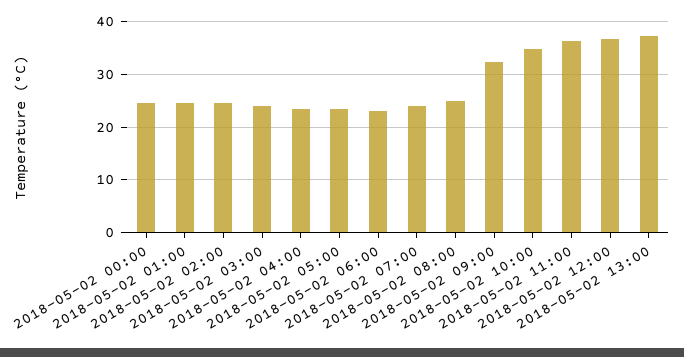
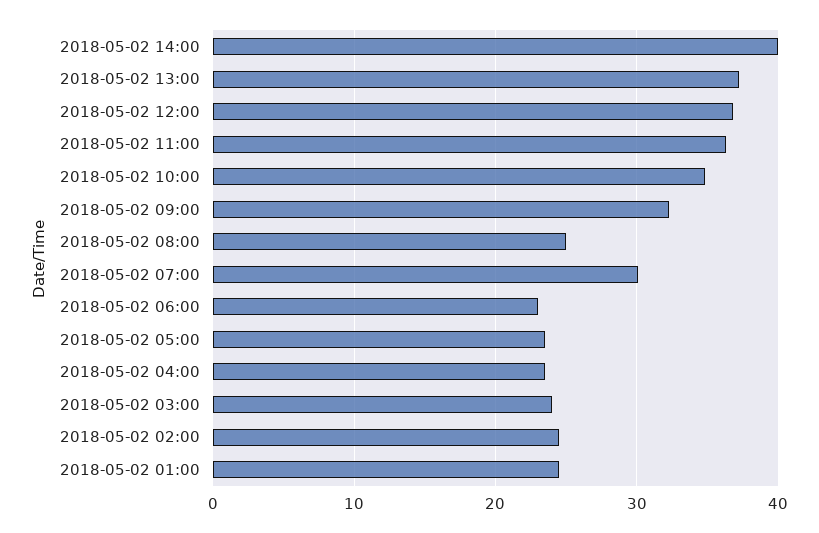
2018-05-02 00:00: 24 -> none
2018-05-02 07:00: 24 -> 30
2018-05-02 14:00: none -> 40

